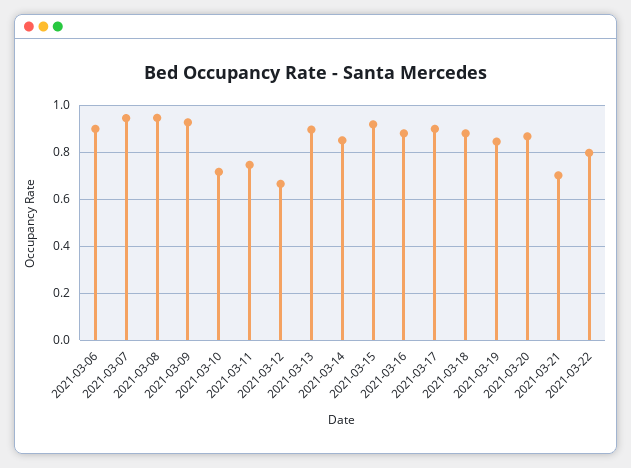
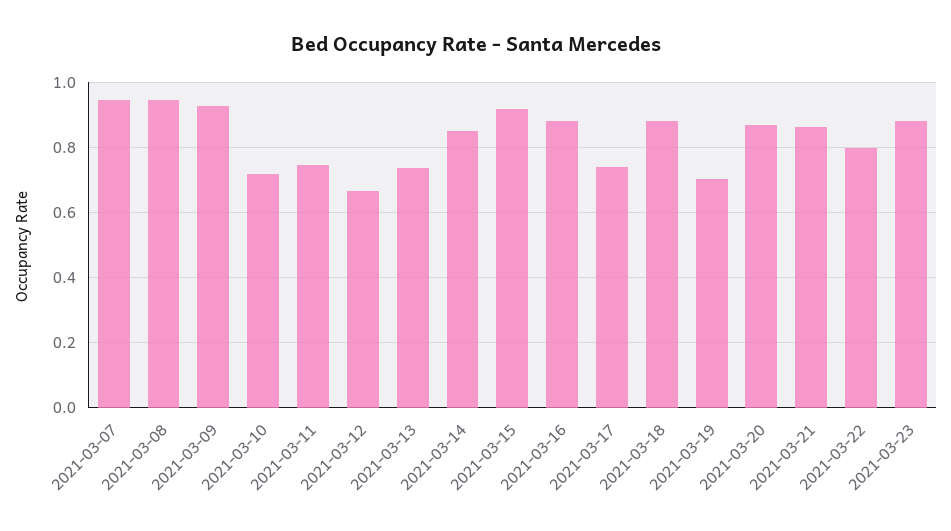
2021-03-06: 0.9 -> none
2021-03-13: 0.9 -> 0.74
2021-03-17: 0.9 -> 0.74
2021-03-19: 0.85 -> 0.7
2021-03-21: 0.7 -> 0.86
2021-03-23: none -> 0.88

